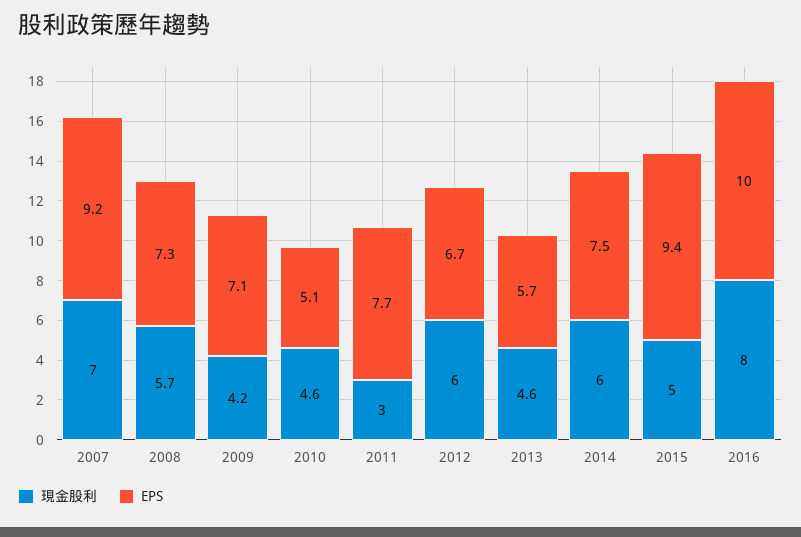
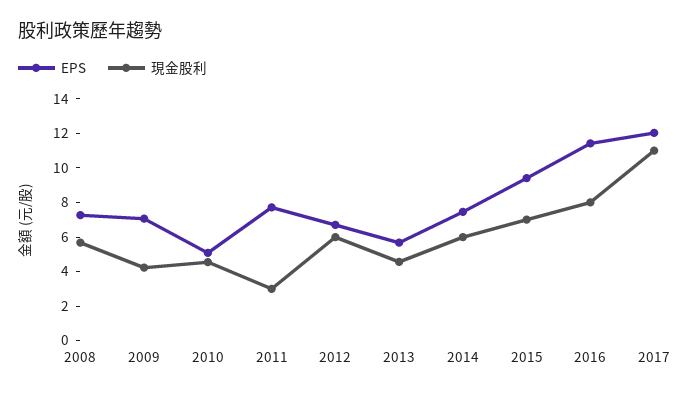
現金股利, 2007: 7 -> none
EPS, 2007: 9.2 -> none
現金股利, 2015: 5 -> 7
EPS, 2016: 10 -> 11.5
EPS, 2017: none -> 12
現金股利, 2017: none -> 11

